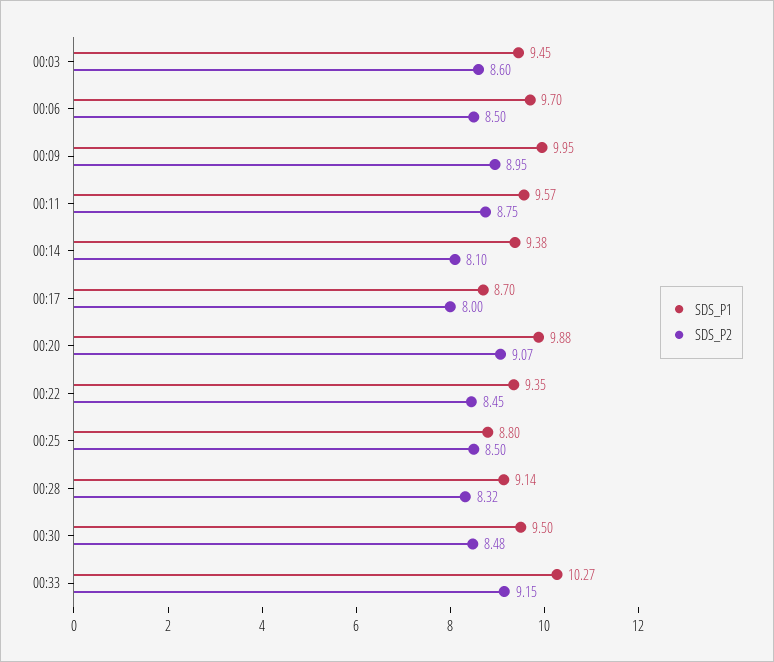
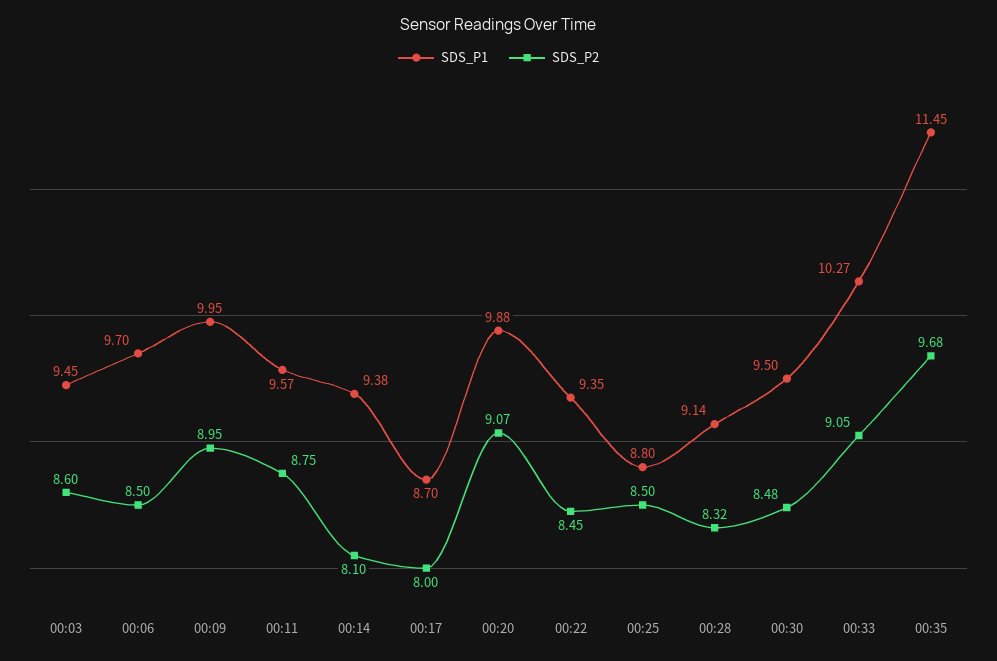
SDS_P2, 00:33: 9.15 -> 9.05
SDS_P1, 00:35: none -> 11.45
SDS_P2, 00:35: none -> 9.68

